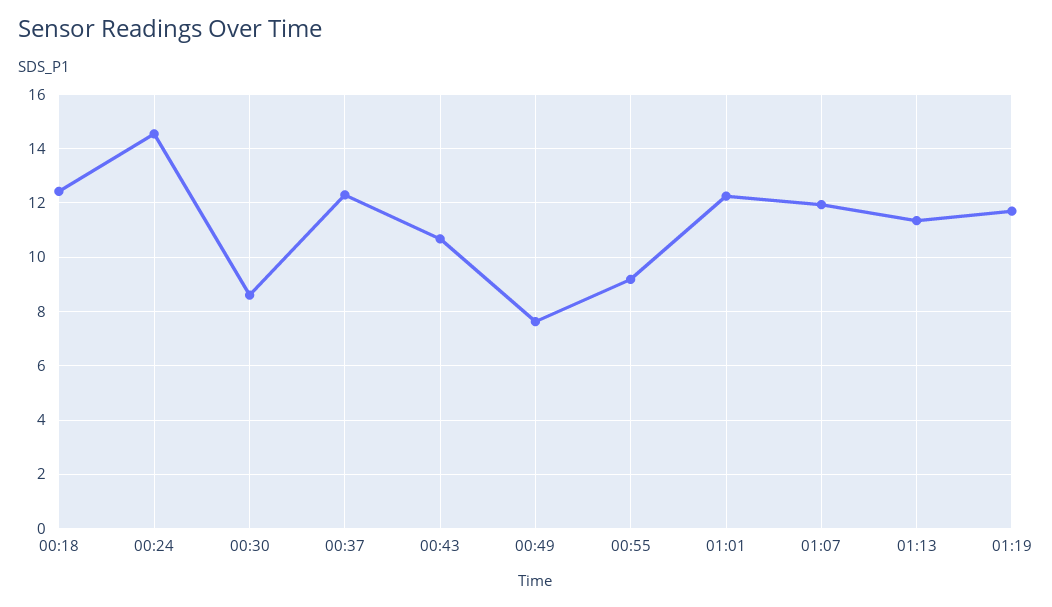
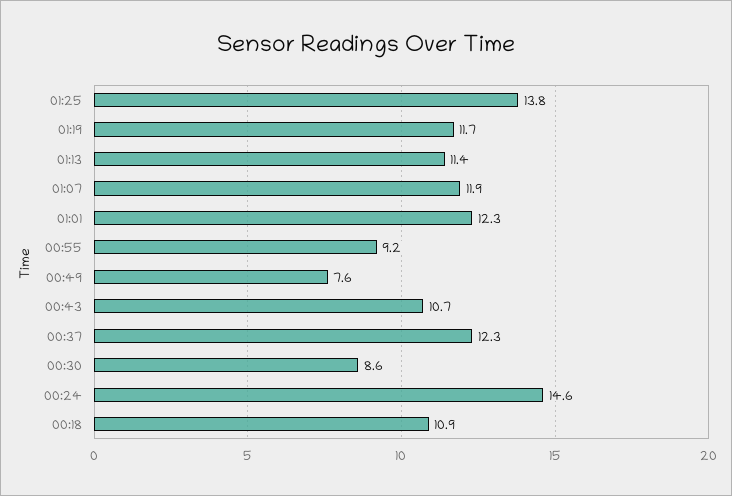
00:18: 12.5 -> 10.9
01:25: none -> 13.8

